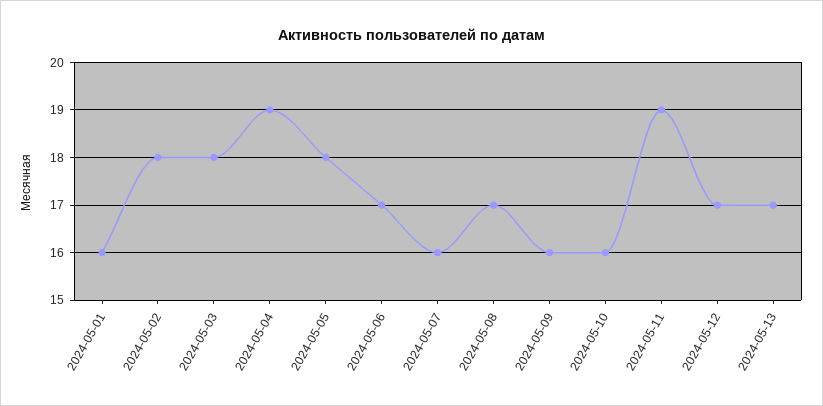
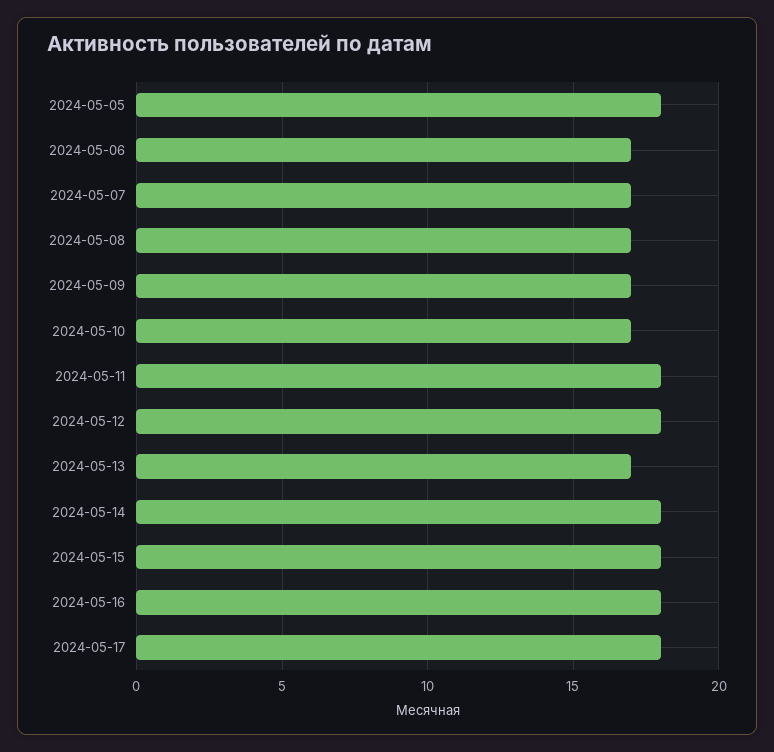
2024-05-01: 16 -> none
2024-05-02: 18 -> none
2024-05-03: 18 -> none
2024-05-04: 19 -> none
2024-05-07: 16 -> 17
2024-05-09: 16 -> 17
2024-05-10: 16 -> 17
2024-05-11: 19 -> 18
2024-05-12: 17 -> 18
2024-05-14: none -> 18
2024-05-15: none -> 18
2024-05-16: none -> 18
2024-05-17: none -> 18

